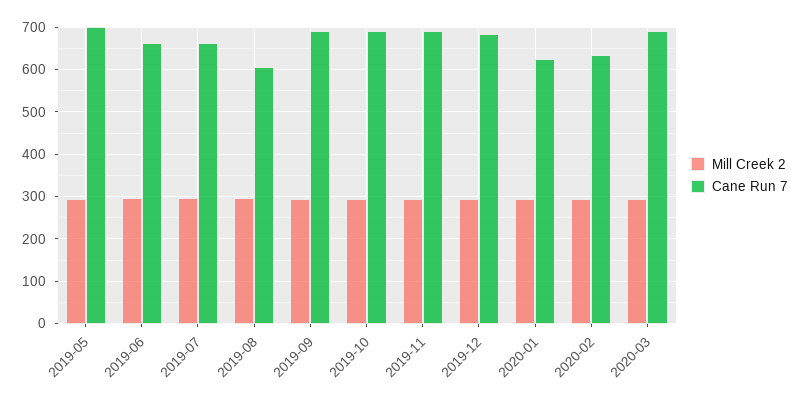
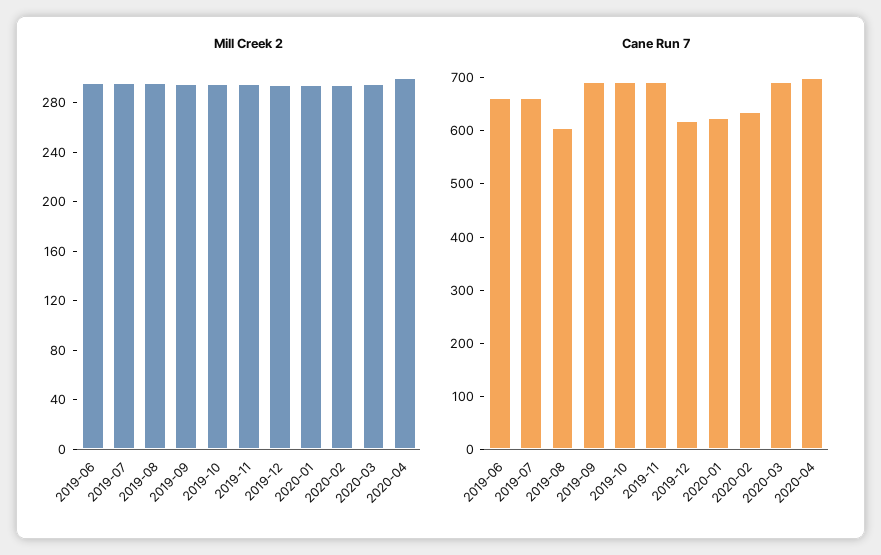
Mill Creek 2, 2019-05: 300 -> none
Cane Run 7, 2019-05: 700 -> none
Cane Run 7, 2019-12: 680 -> 620
Mill Creek 2, 2020-04: none -> 300
Cane Run 7, 2020-04: none -> 700

